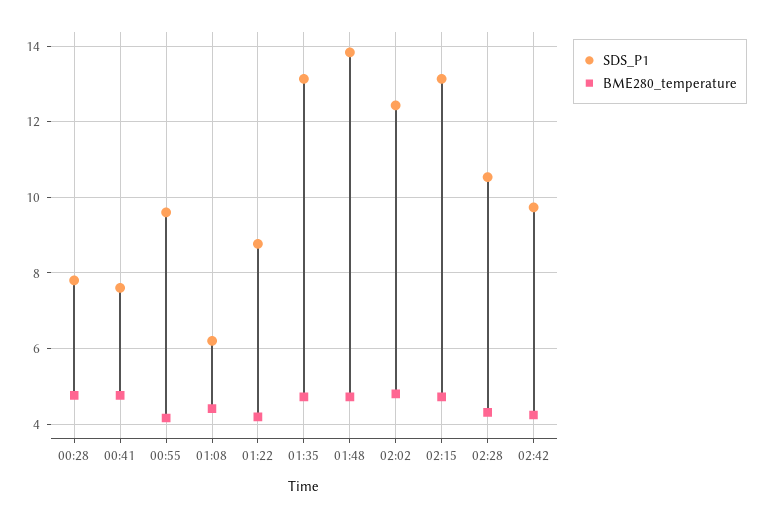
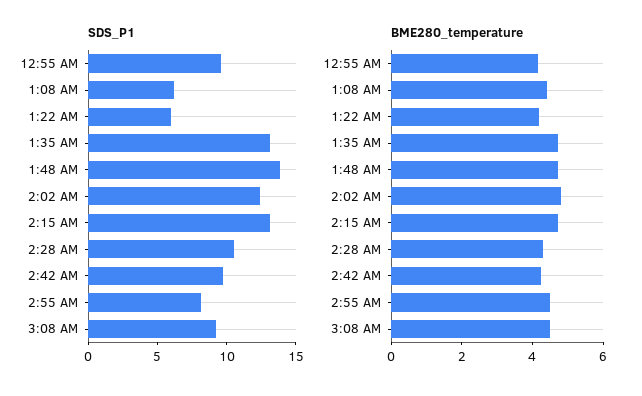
SDS_P1, 00:28: 7.8 -> none
BME280_temperature, 00:28: 4.8 -> none
SDS_P1, 00:41: 7.6 -> none
BME280_temperature, 00:41: 4.8 -> none
SDS_P1, 01:22: 8.8 -> 6
SDS_P1, 2:55 AM: none -> 8
SDS_P1, 3:08 AM: none -> 9
BME280_temperature, 2:55 AM: none -> 4.5
BME280_temperature, 3:08 AM: none -> 4.5

